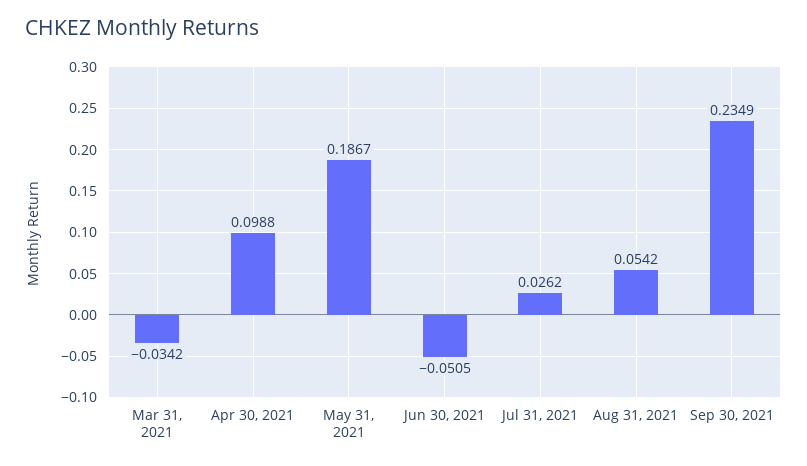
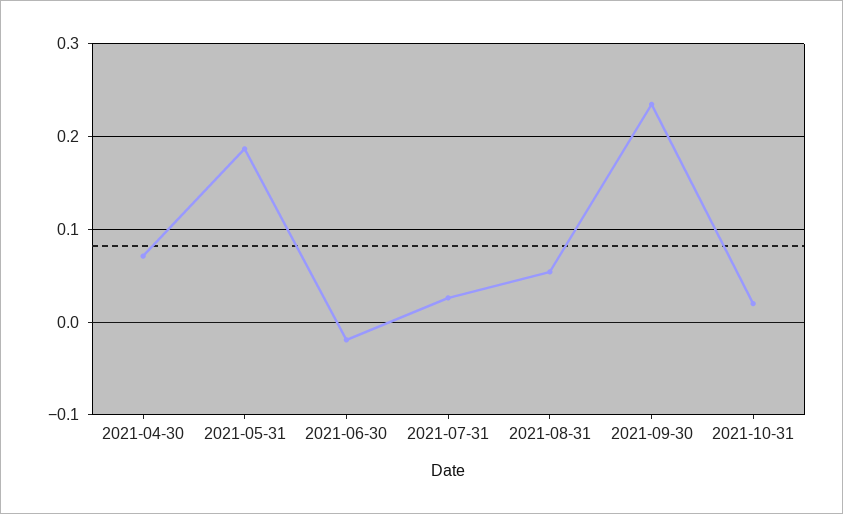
Mar 31, 2021: -0.0342 -> none
Apr 30, 2021: 0.0988 -> 0.07
Jun 30, 2021: -0.0505 -> -0.02
2021-10-31: none -> 0.02

